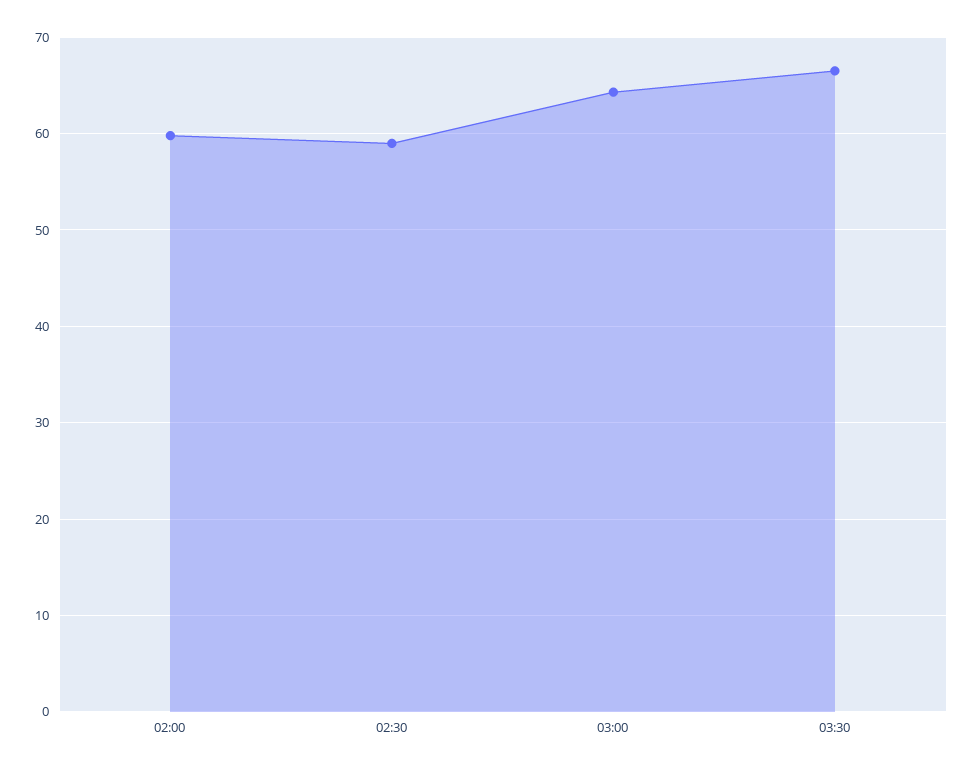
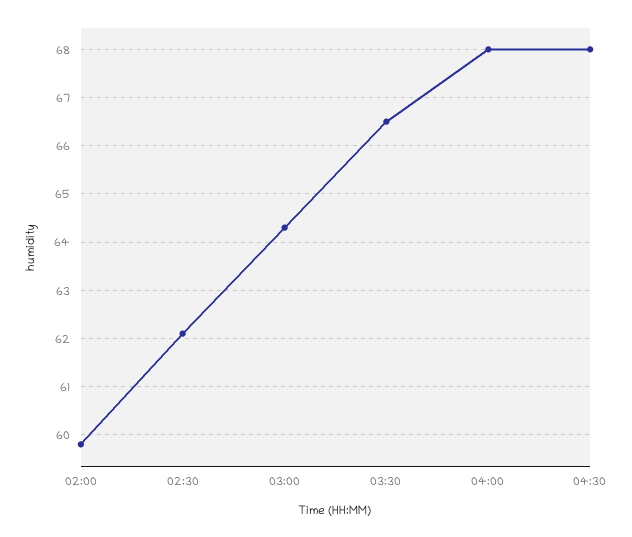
02:30: 59 -> 62
04:00: none -> 68
04:30: none -> 68

